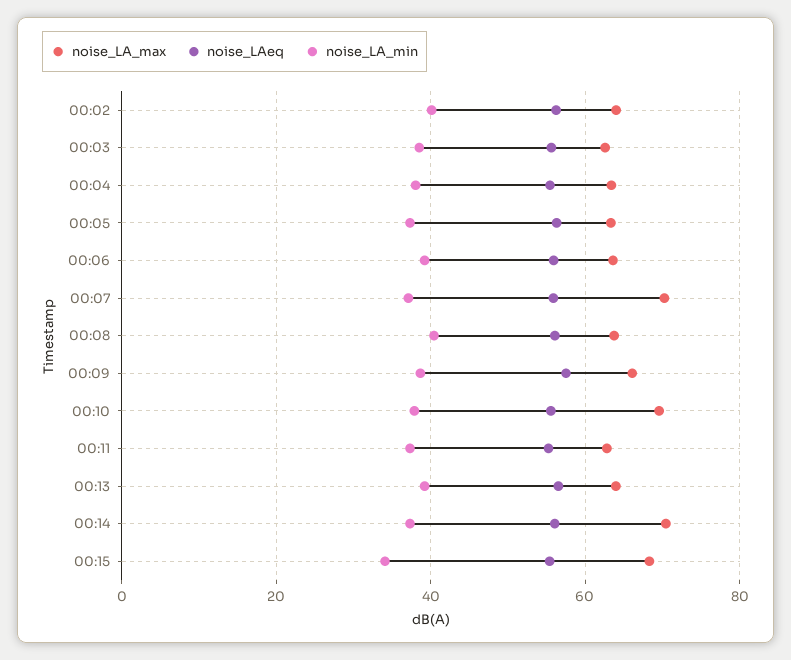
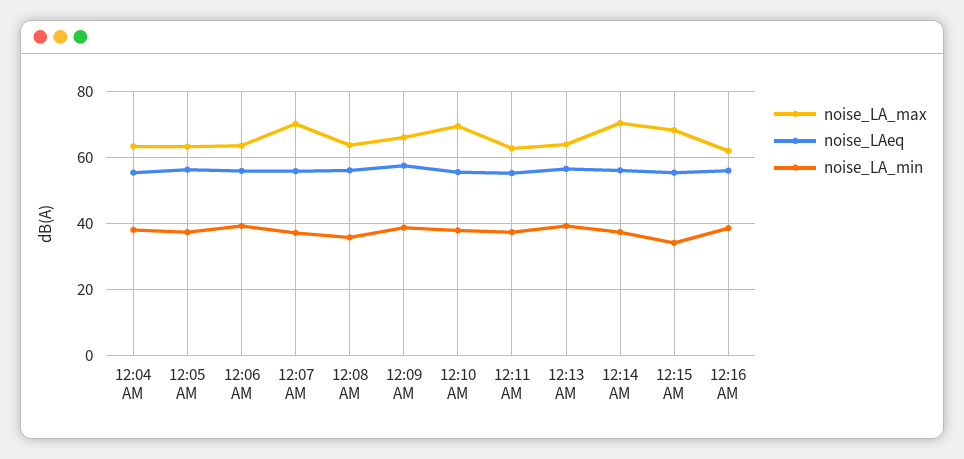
noise_LA_max, 00:02: 64 -> none
noise_LAeq, 00:02: 56 -> none
noise_LA_min, 00:02: 40 -> none
noise_LA_max, 00:03: 62 -> none
noise_LAeq, 00:03: 56 -> none
noise_LA_min, 00:03: 38 -> none
noise_LA_min, 00:08: 40 -> 36
noise_LA_max, 12:16 AM: none -> 62
noise_LAeq, 12:16 AM: none -> 56
noise_LA_min, 12:16 AM: none -> 38

